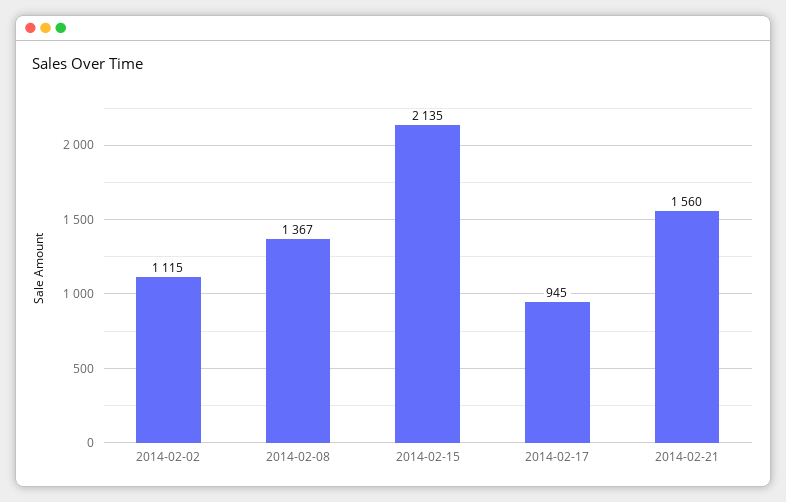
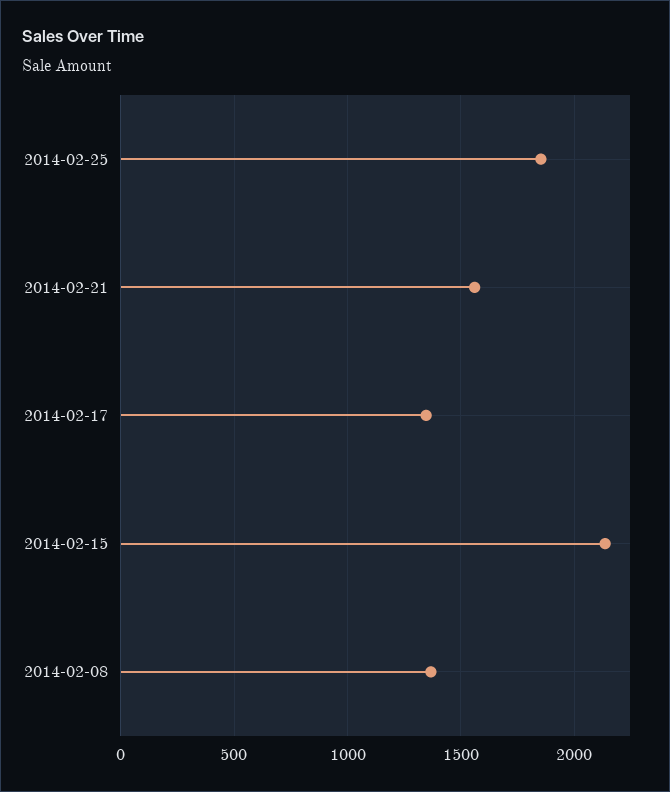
2014-02-02: 1115 -> none
2014-02-17: 945 -> 1350
2014-02-25: none -> 1850

